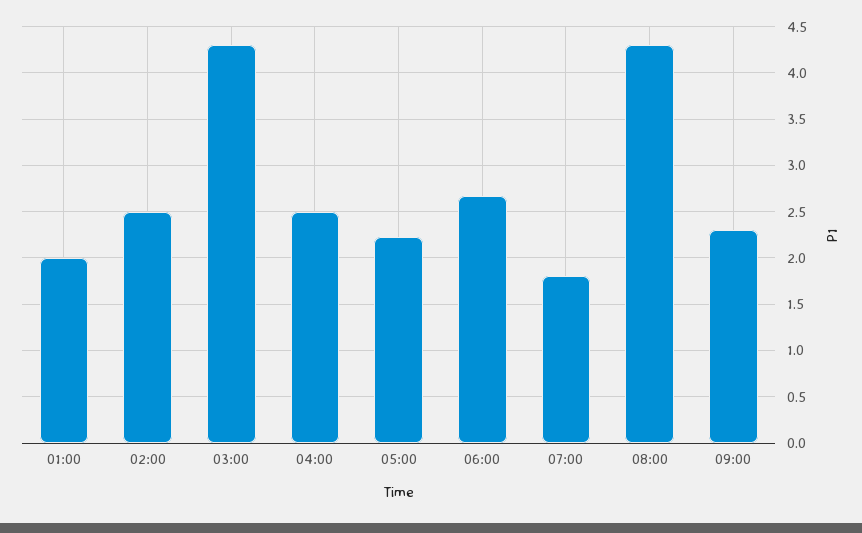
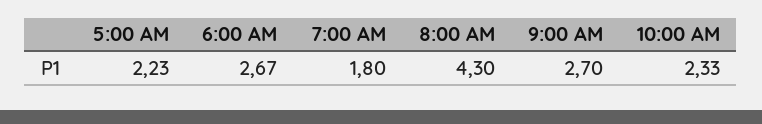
01:00: 2 -> none
02:00: 2.5 -> none
03:00: 4.3 -> none
04:00: 2.5 -> none
09:00: 2.3 -> 2.7
10:00 AM: none -> 2.33

